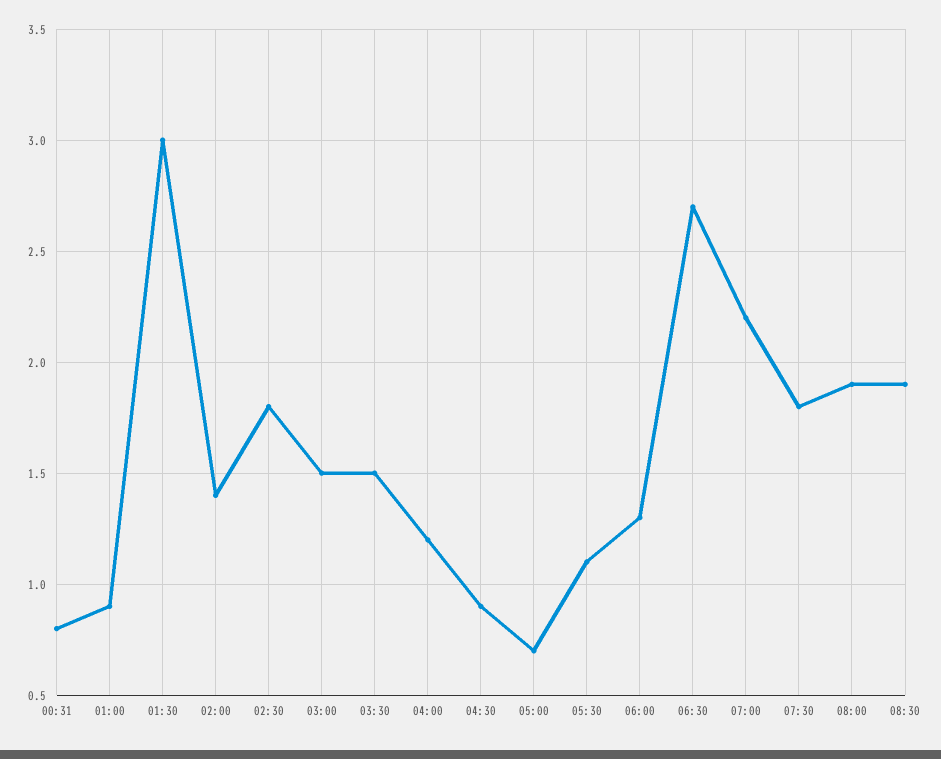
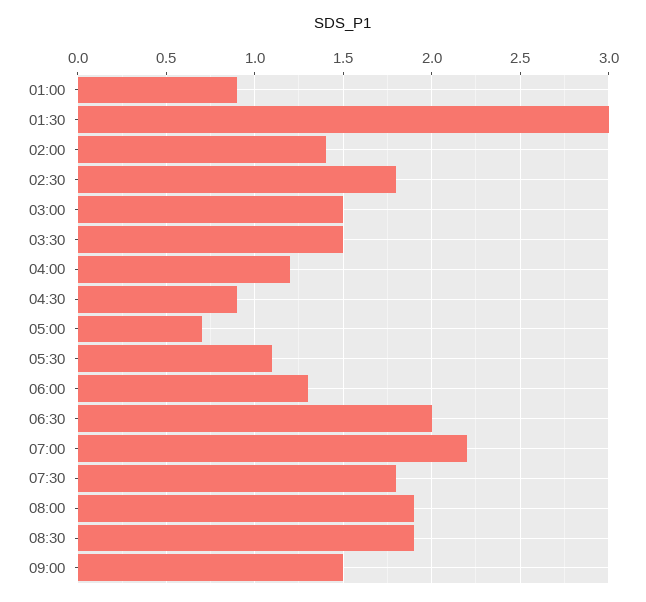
00:31: 0.8 -> none
06:30: 2.7 -> 2
09:00: none -> 1.5

